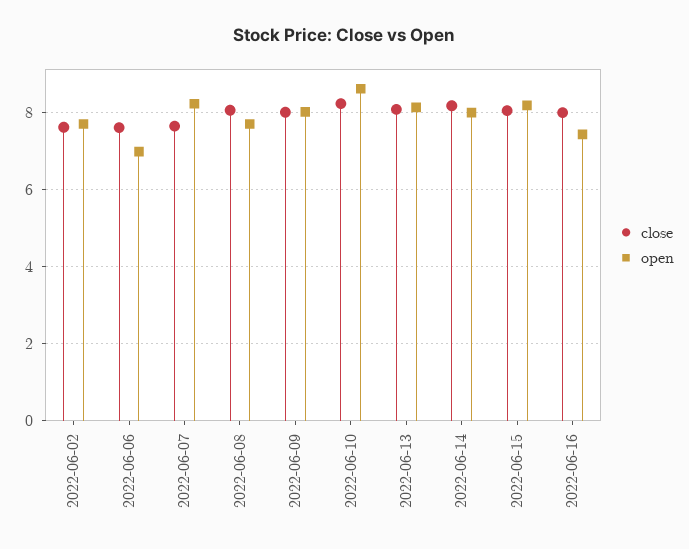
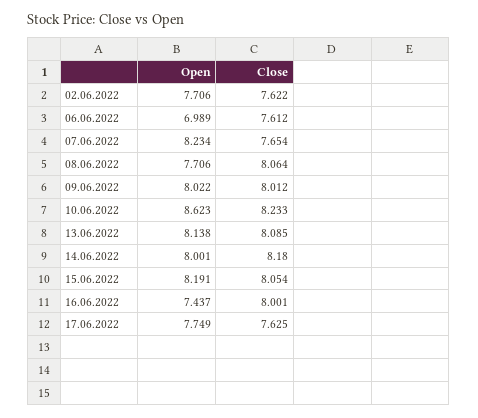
open, 17.06.2022: none -> 7.749
close, 17.06.2022: none -> 7.625

